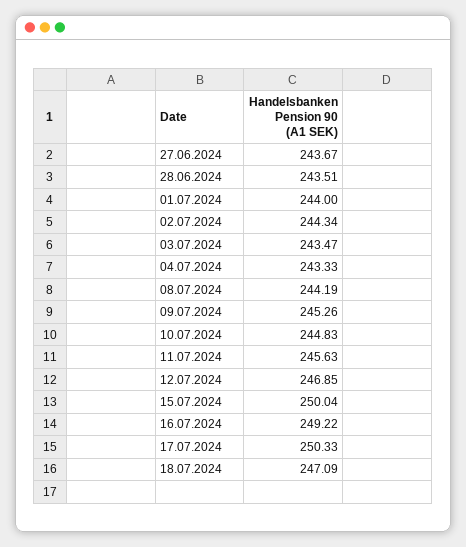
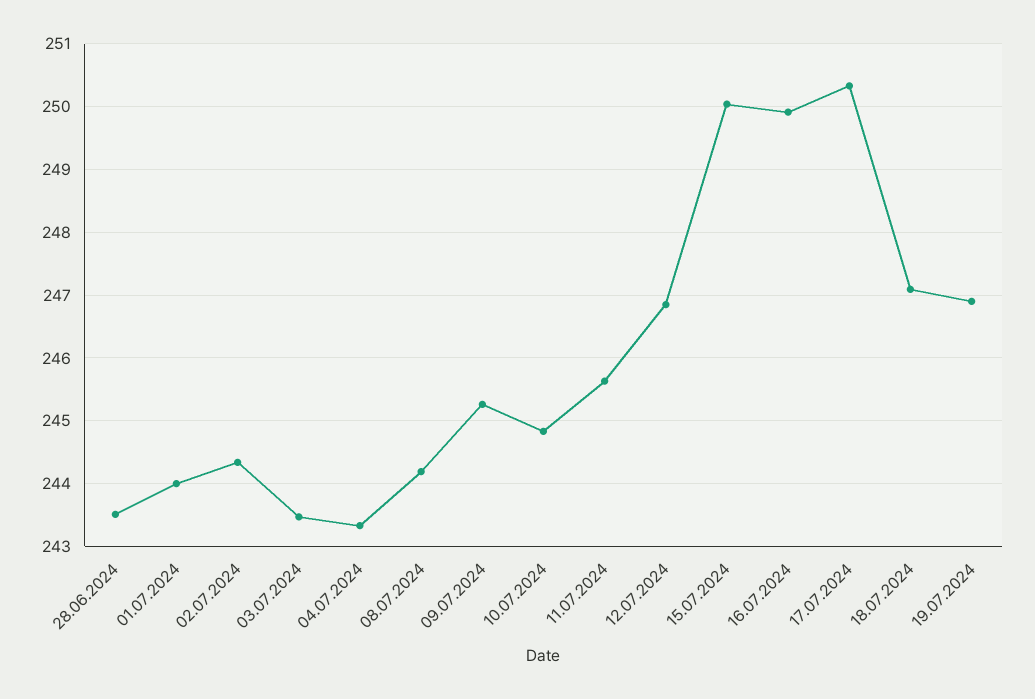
27.06.2024: 243.67 -> none
16.07.2024: 249.22 -> 249.9
19.07.2024: none -> 246.9

